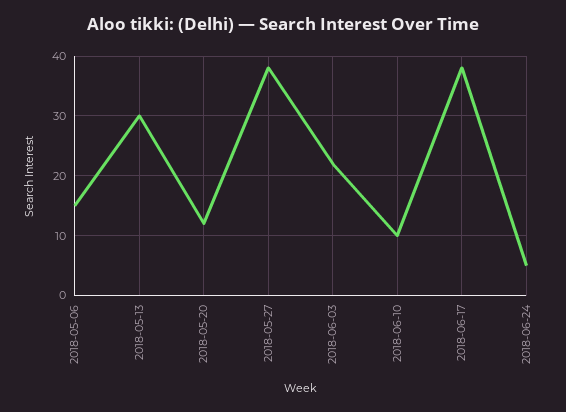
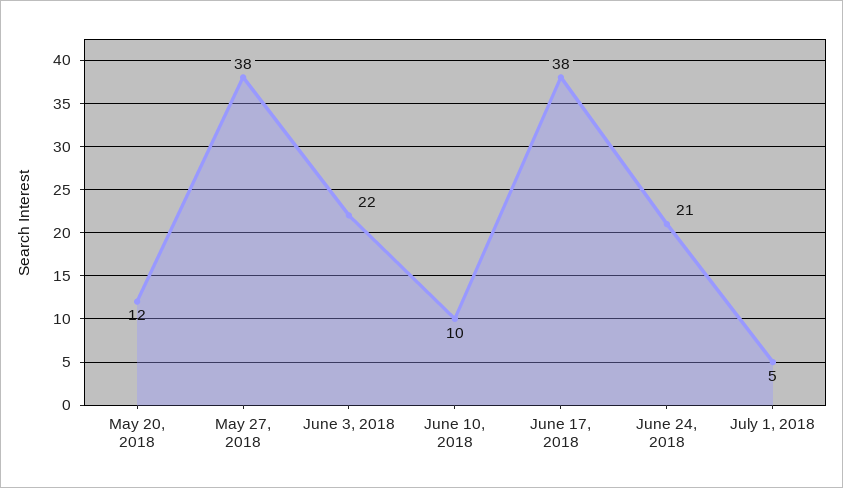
2018-05-06: 15 -> none
2018-05-13: 30 -> none
2018-06-24: 5 -> 21
July 1, 2018: none -> 5

